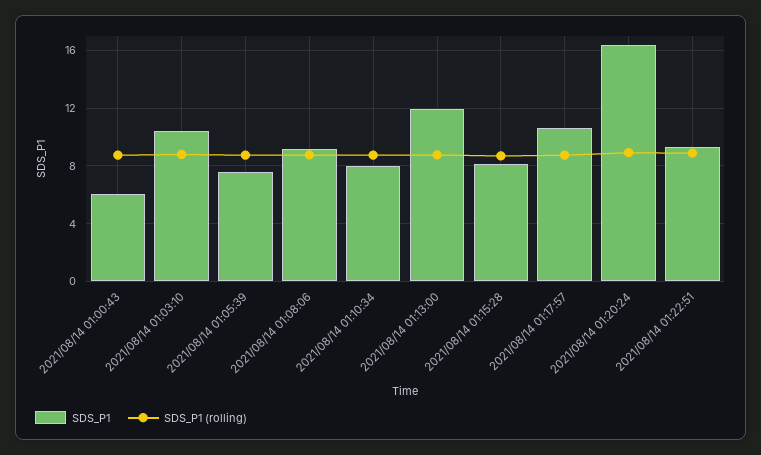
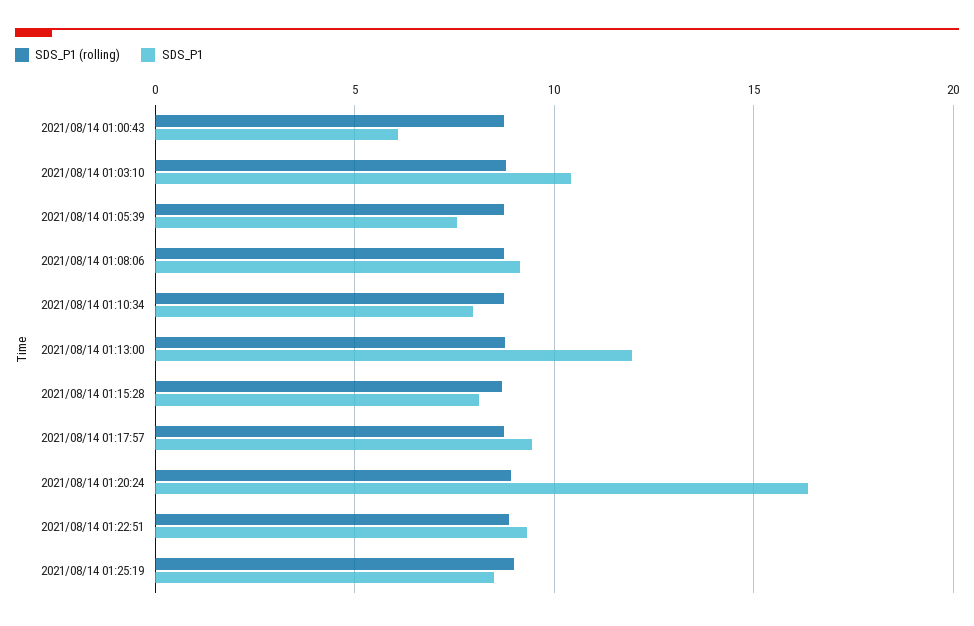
SDS_P1, 2021/08/14 01:17:57: 10.5 -> 9.5
SDS_P1 (rolling), 2021/08/14 01:25:19: none -> 9
SDS_P1, 2021/08/14 01:25:19: none -> 8.5

